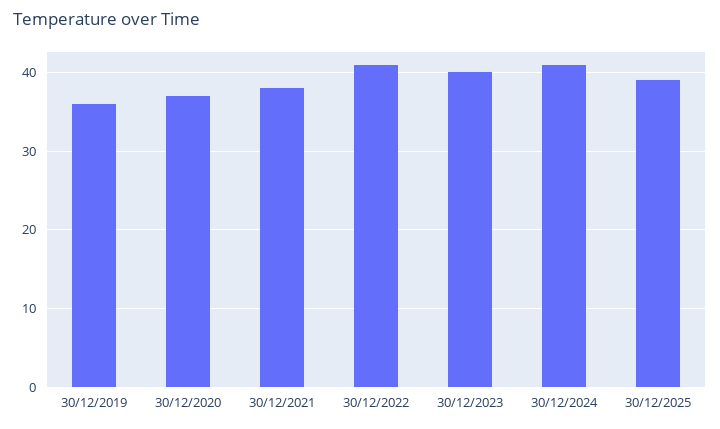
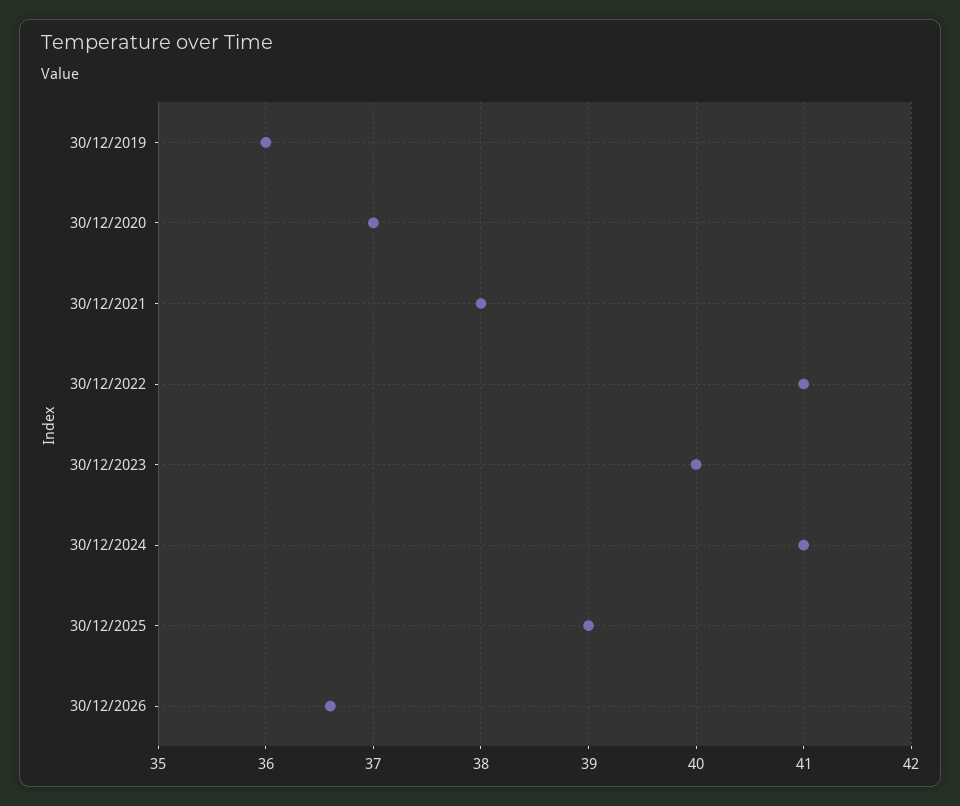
30/12/2026: none -> 36.6

